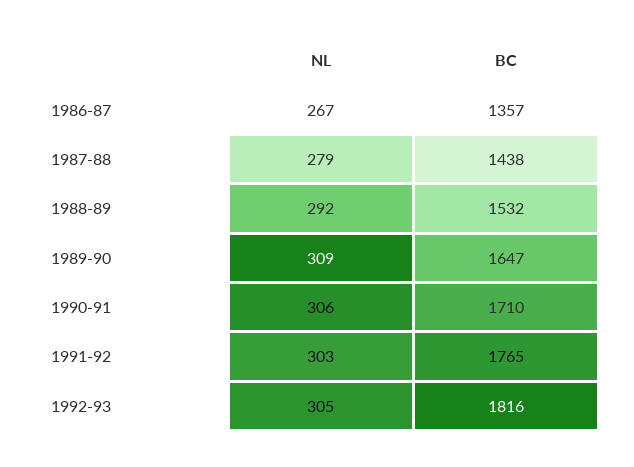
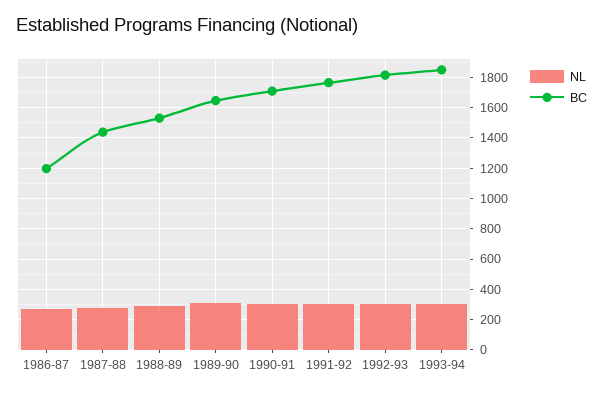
BC, 1986-87: 1357 -> 1200
NL, 1993-94: none -> 300
BC, 1993-94: none -> 1850

